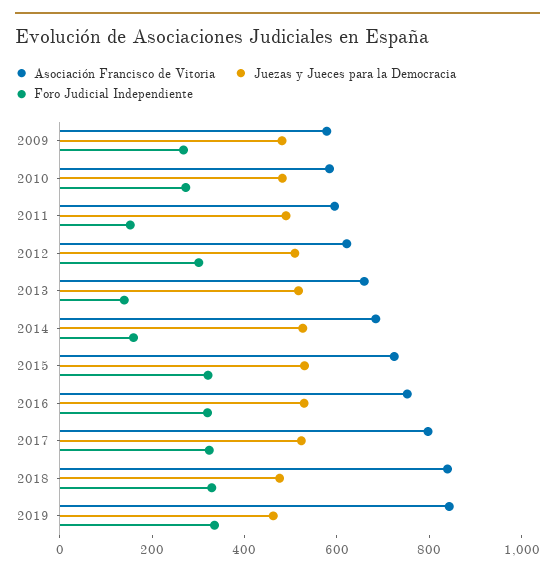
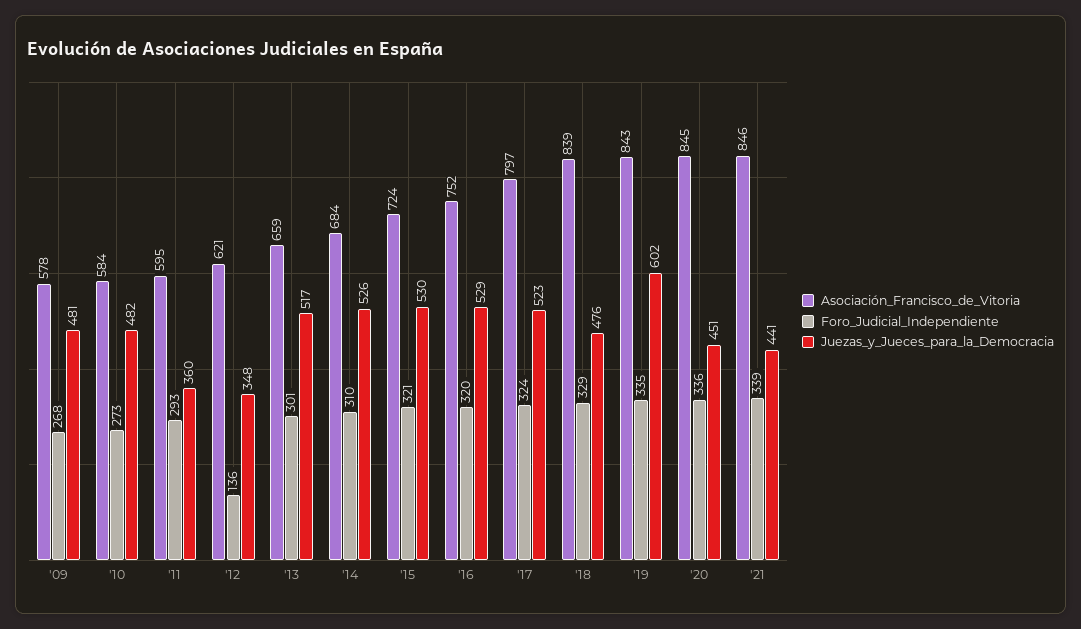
Juezas y Jueces para la Democracia, 2011: 500 -> 360
Foro Judicial Independiente, 2011: 150 -> 293
Juezas y Jueces para la Democracia, 2012: 500 -> 348
Foro Judicial Independiente, 2012: 300 -> 136
Foro Judicial Independiente, 2013: 150 -> 301
Foro Judicial Independiente, 2014: 150 -> 310
Juezas y Jueces para la Democracia, 2019: 450 -> 602
Asociación Francisco de Vitoria, '20: none -> 845
Foro Judicial Independiente, '20: none -> 336
Juezas y Jueces para la Democracia, '20: none -> 451
Asociación Francisco de Vitoria, '21: none -> 846
Foro Judicial Independiente, '21: none -> 339
Juezas y Jueces para la Democracia, '21: none -> 441

